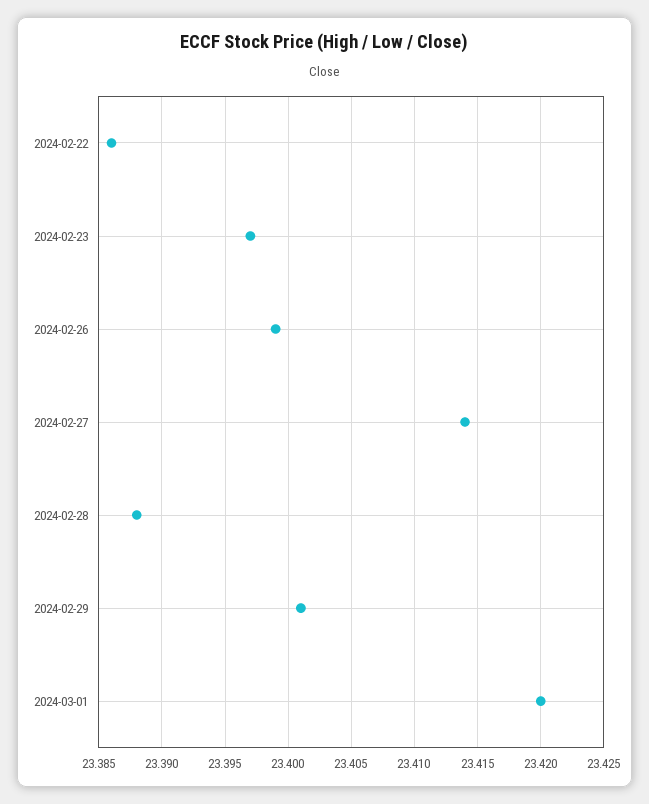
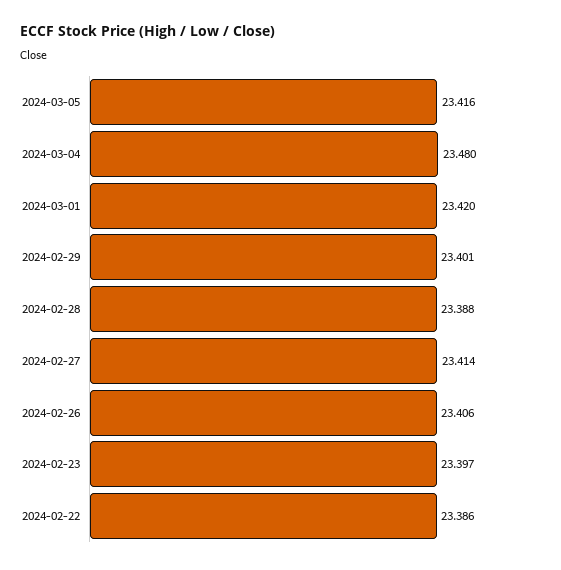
2024-02-26: 23.399 -> 23.406
2024-03-05: none -> 23.416
2024-03-04: none -> 23.48

